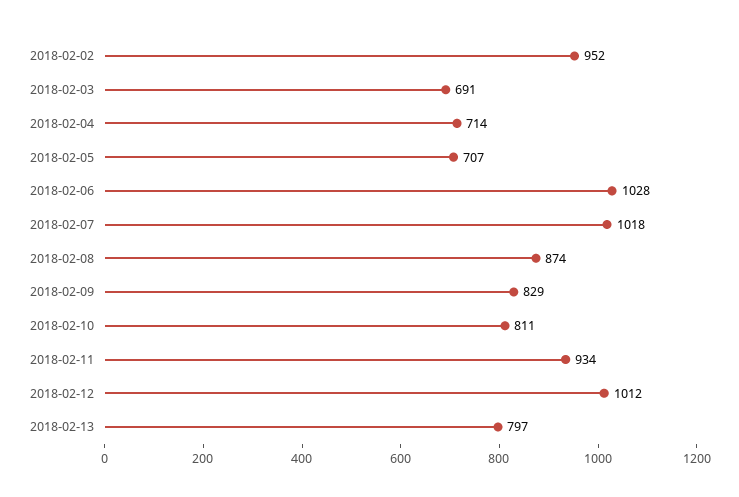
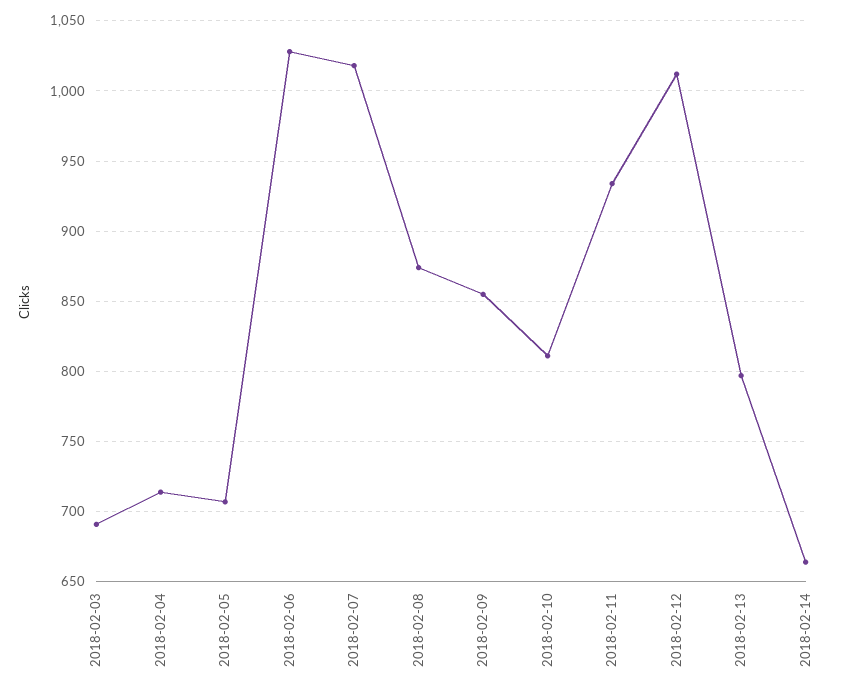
2018-02-02: 952 -> none
2018-02-09: 829 -> 855
2018-02-14: none -> 665

